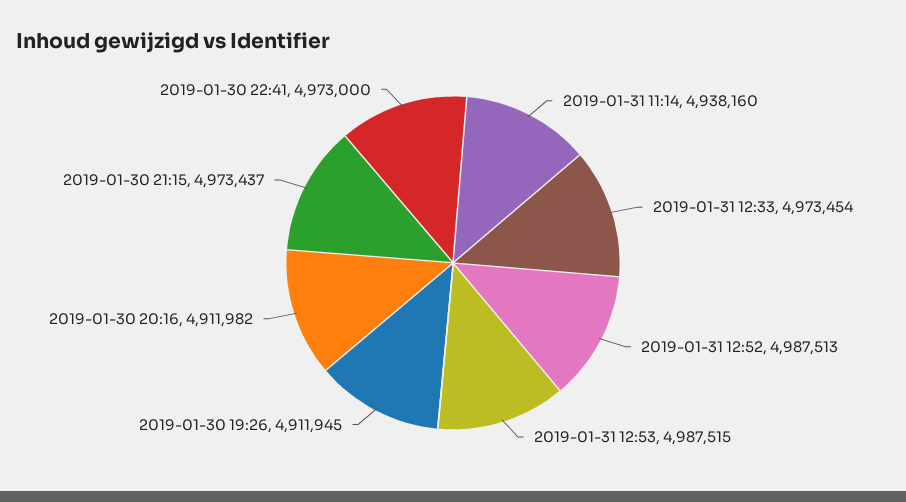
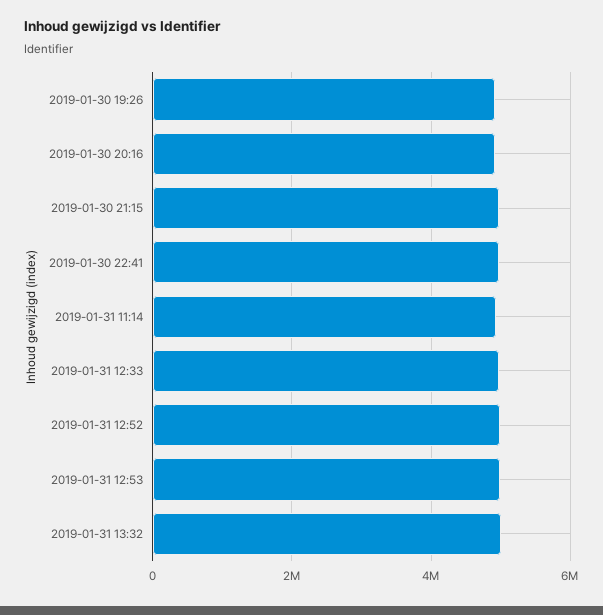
2019-01-31 13:32: none -> 5000000

